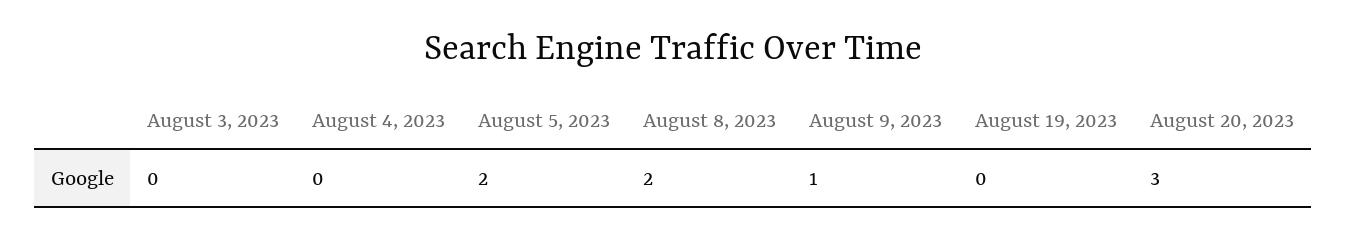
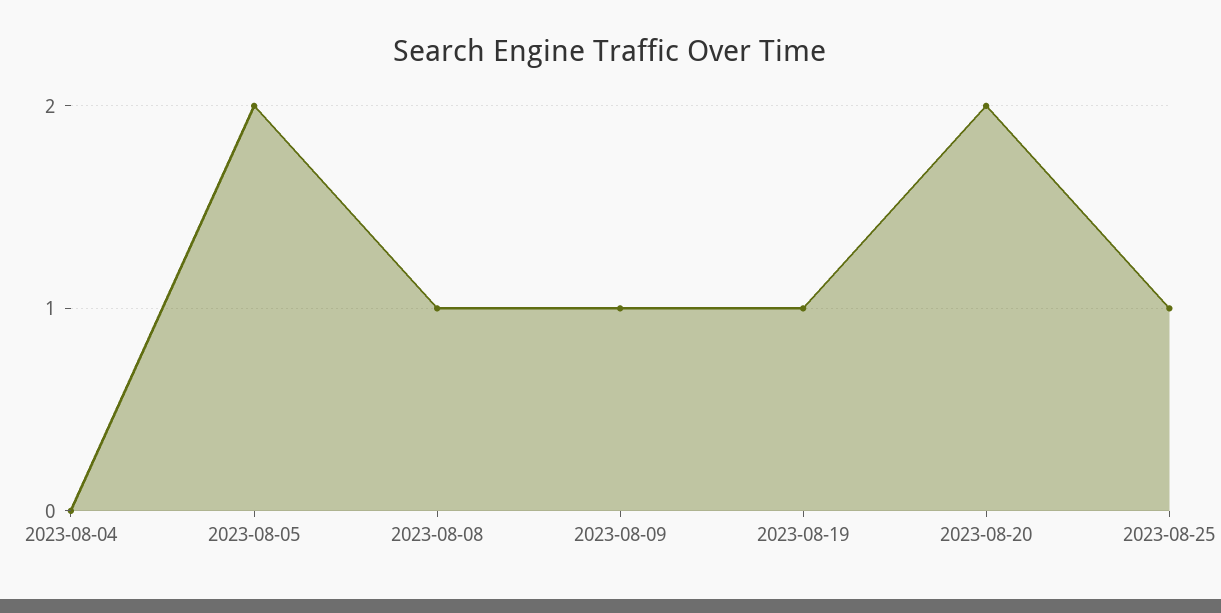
August 3, 2023: 0 -> none
August 8, 2023: 2 -> 1
August 19, 2023: 0 -> 1
August 20, 2023: 3 -> 2
2023-08-25: none -> 1

